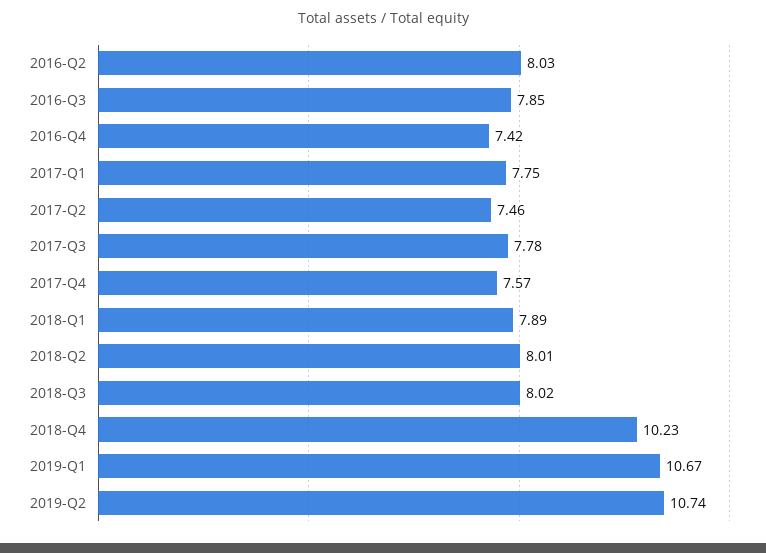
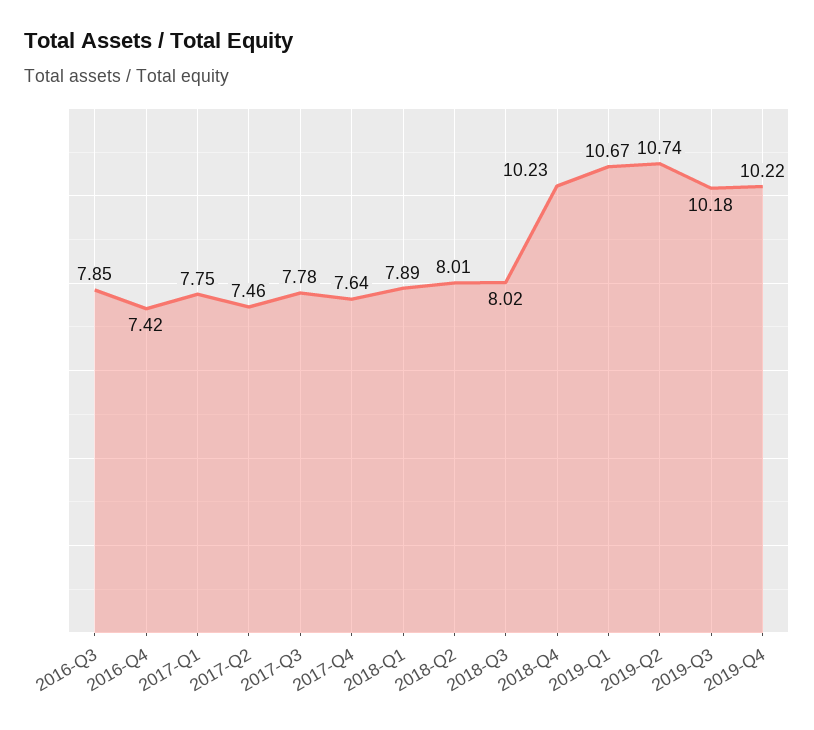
2016-Q2: 8.03 -> none
2017-Q4: 7.57 -> 7.64
2019-Q3: none -> 10.18
2019-Q4: none -> 10.22

